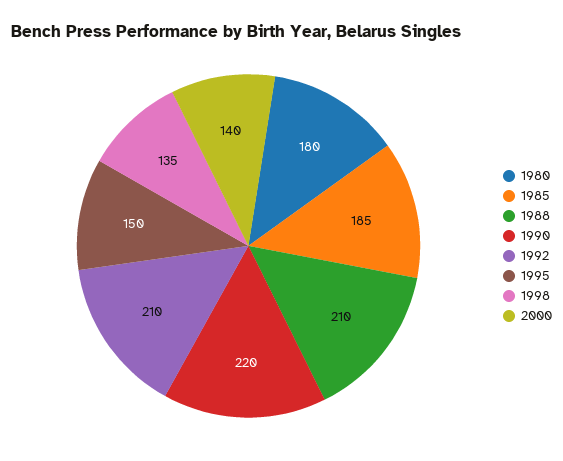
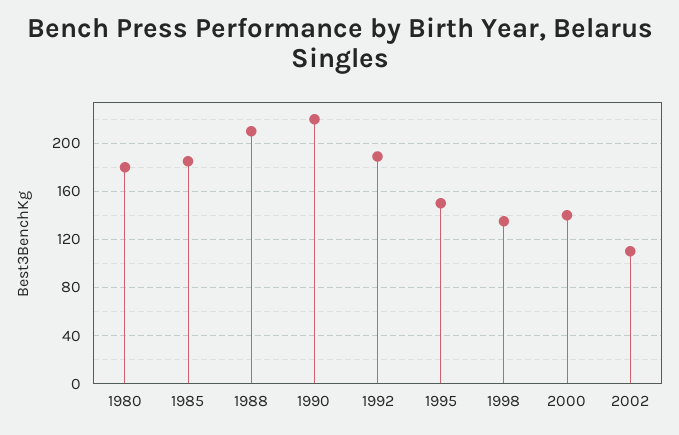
1992: 210 -> 190
2002: none -> 110

